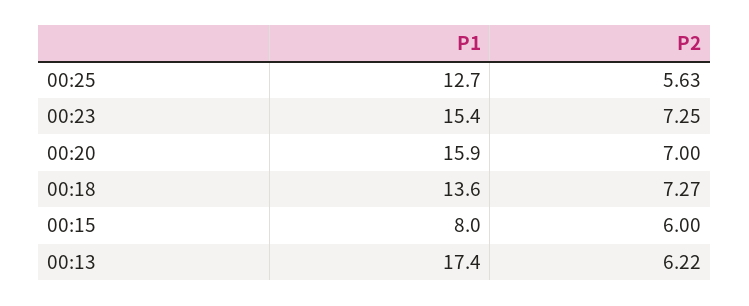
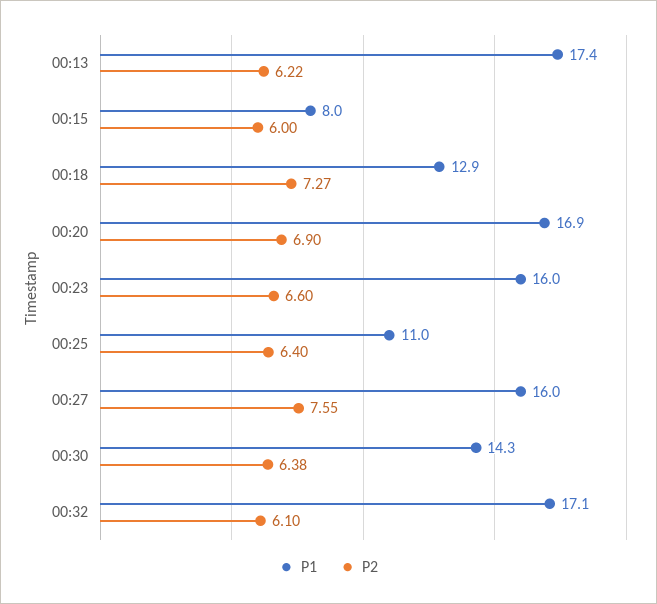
P1, 00:25: 12.7 -> 11
P2, 00:25: 5.63 -> 6.4
P1, 00:23: 15.4 -> 16
P2, 00:23: 7.25 -> 6.6
P1, 00:20: 15.9 -> 16.9
P2, 00:20: 7 -> 6.9
P1, 00:18: 13.6 -> 12.9
P1, 00:27: none -> 16
P2, 00:27: none -> 7.55
P1, 00:30: none -> 14.3
P2, 00:30: none -> 6.38
P1, 00:32: none -> 17.1
P2, 00:32: none -> 6.1

